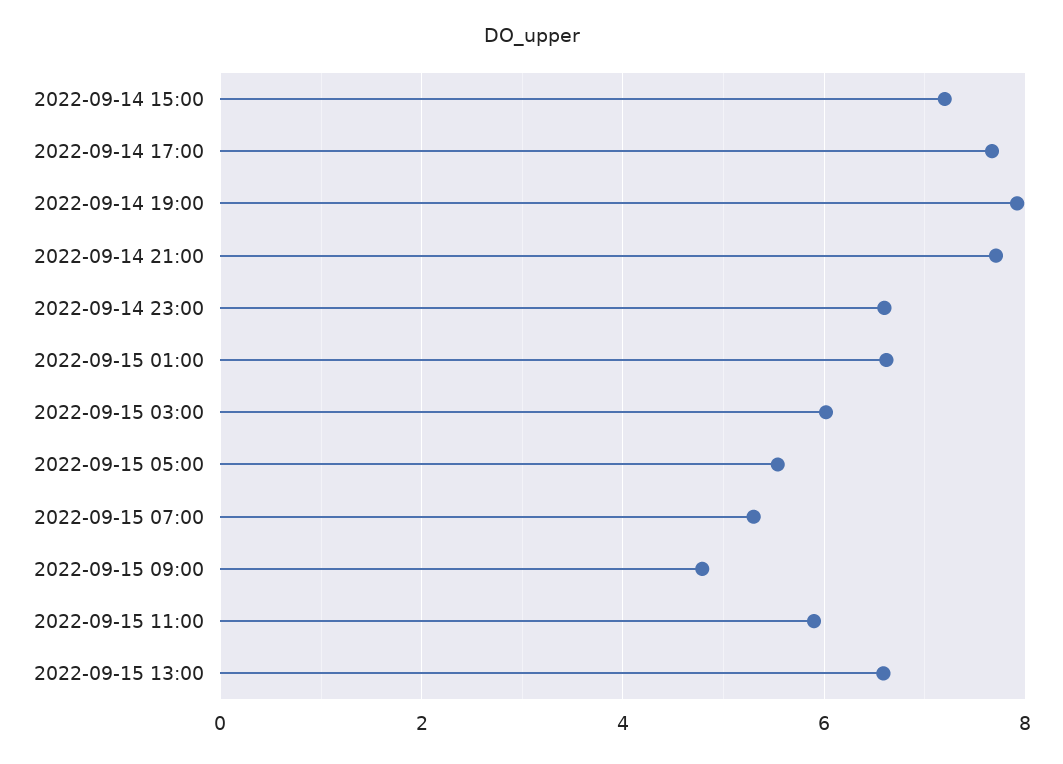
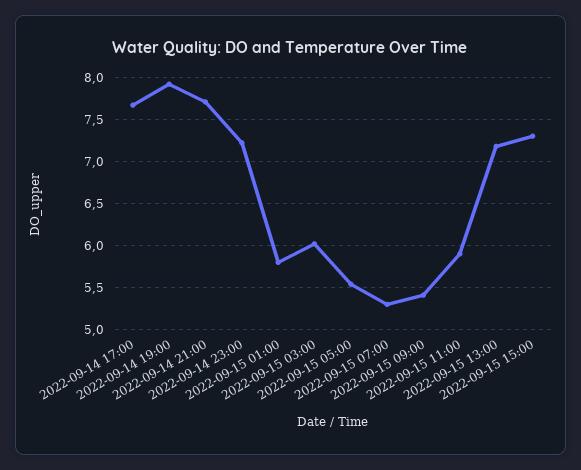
2022-09-14 15:00: 7.2 -> none
2022-09-14 23:00: 6.6 -> 7.2
2022-09-15 01:00: 6.6 -> 5.8
2022-09-15 09:00: 4.8 -> 5.4
2022-09-15 13:00: 6.6 -> 7.2
2022-09-15 15:00: none -> 7.3

